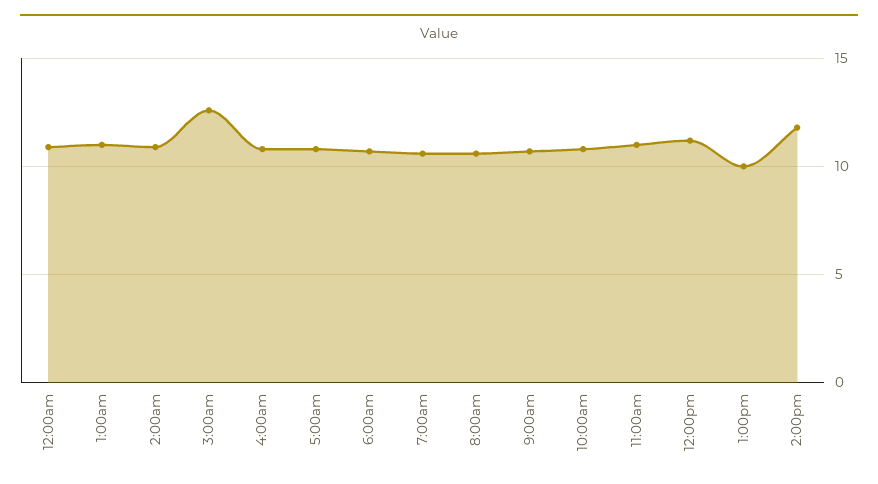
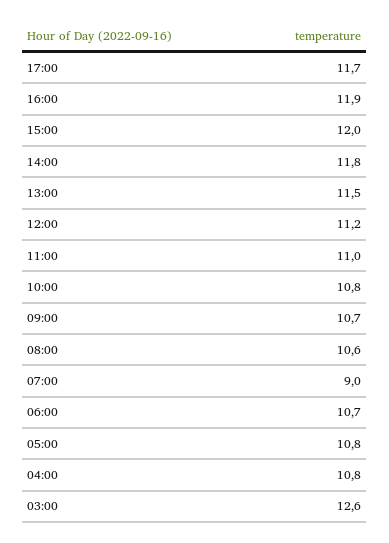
12:00am: 11 -> none
1:00am: 11 -> none
2:00am: 11 -> none
7:00am: 10.5 -> 9
1:00pm: 10 -> 11.5
17:00: none -> 11.7
16:00: none -> 11.9
15:00: none -> 12

